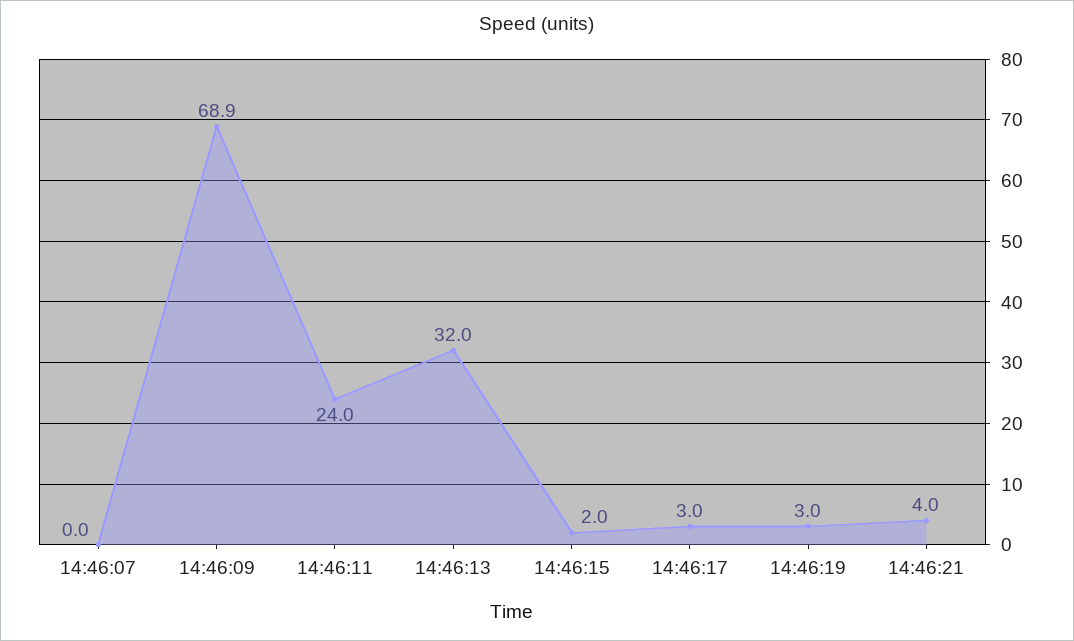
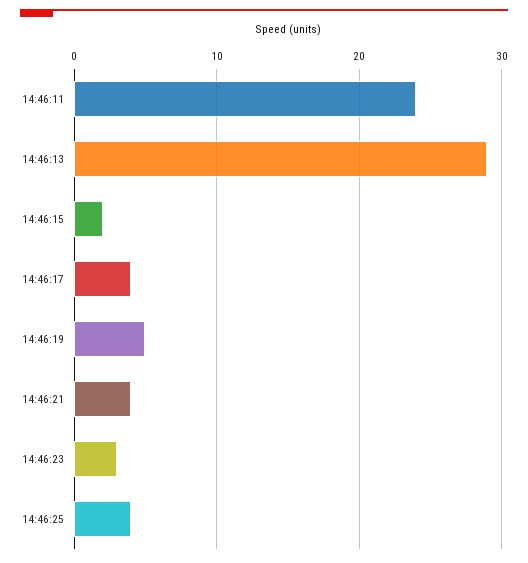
14:46:07: 0 -> none
14:46:09: 68.9 -> none
14:46:13: 32 -> 29
14:46:17: 3 -> 4
14:46:19: 3 -> 5
14:46:23: none -> 3
14:46:25: none -> 4

